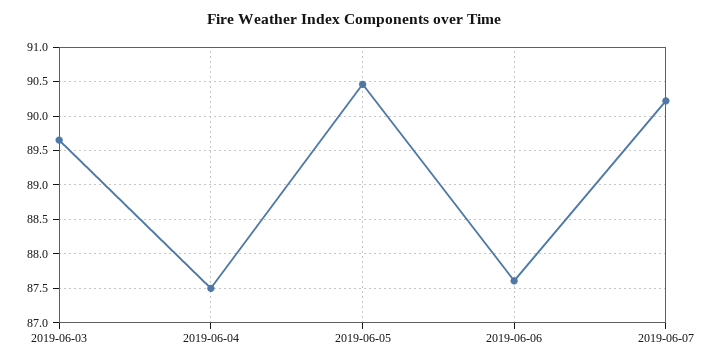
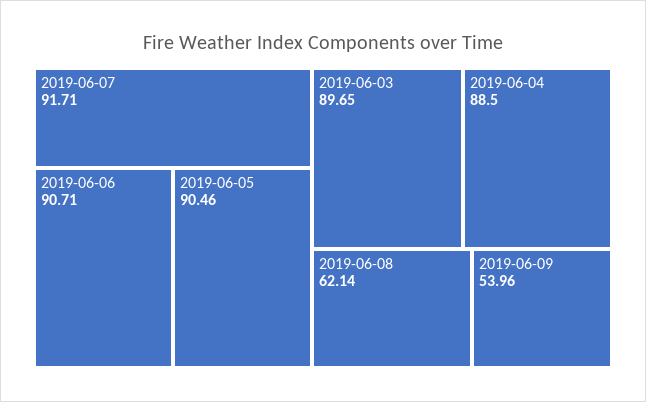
2019-06-04: 87.5 -> 88.5
2019-06-06: 87.6 -> 90.71
2019-06-07: 90.2 -> 91.71
2019-06-08: none -> 62.14
2019-06-09: none -> 53.96

